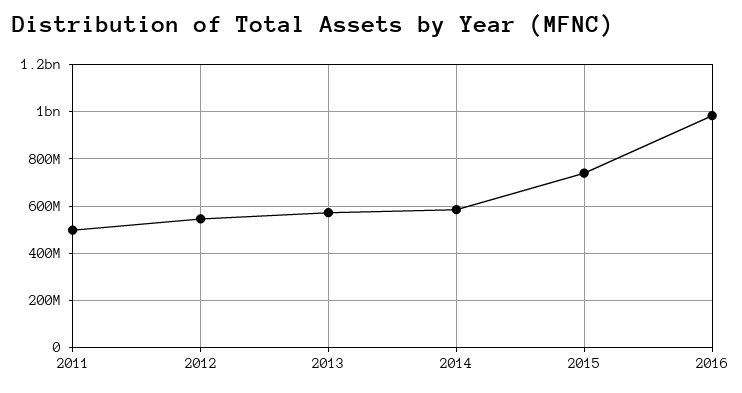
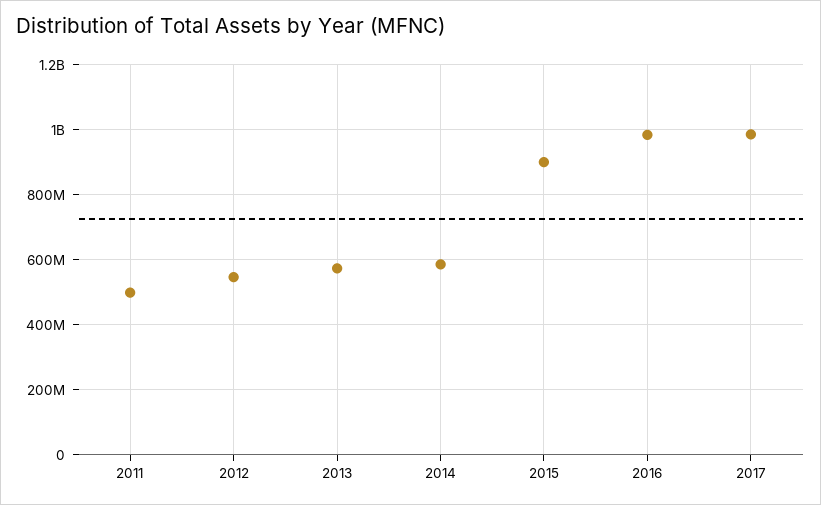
2015: 750000000 -> 900000000
2017: none -> 980000000

